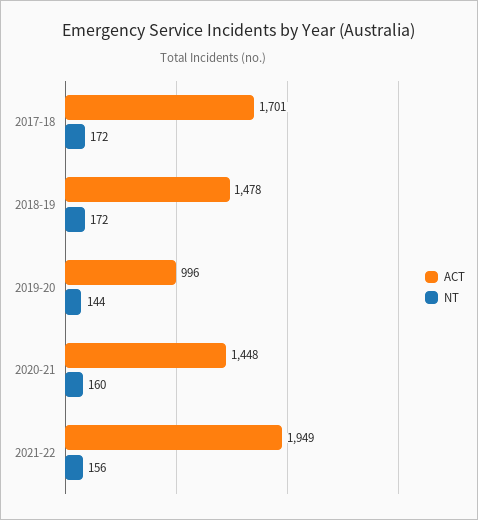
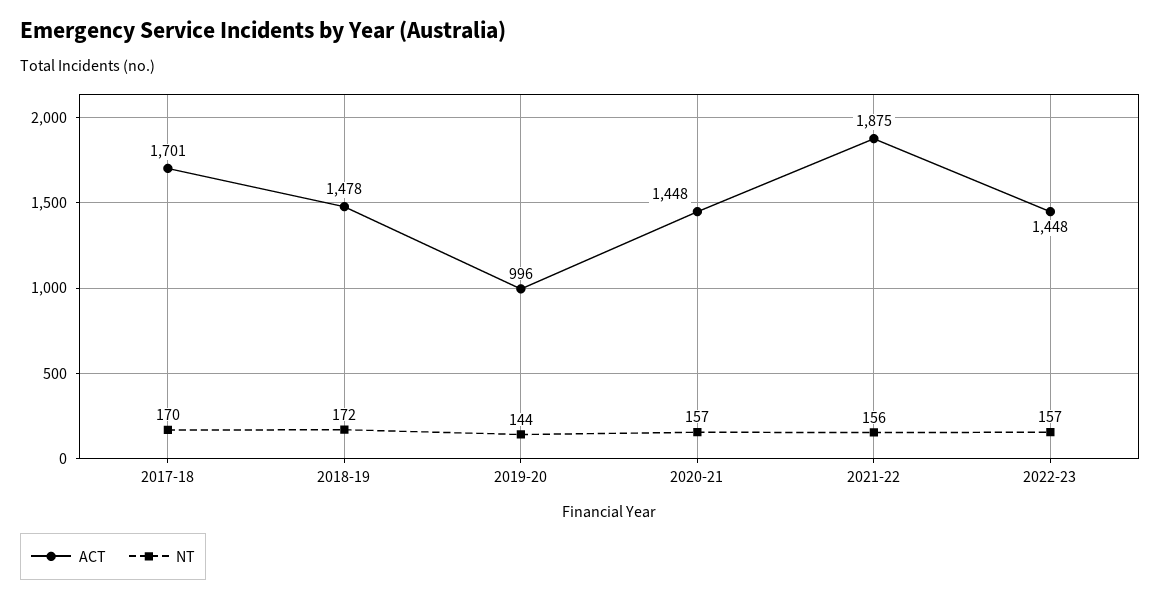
NT, 2017-18: 172 -> 170
NT, 2020-21: 160 -> 157
ACT, 2021-22: 1949 -> 1875
ACT, 2022-23: none -> 1448
NT, 2022-23: none -> 157

